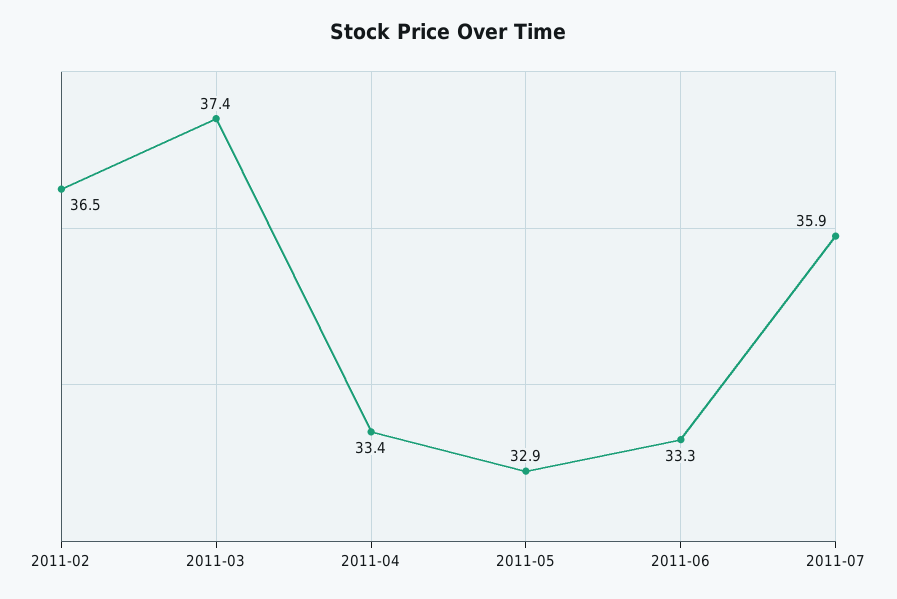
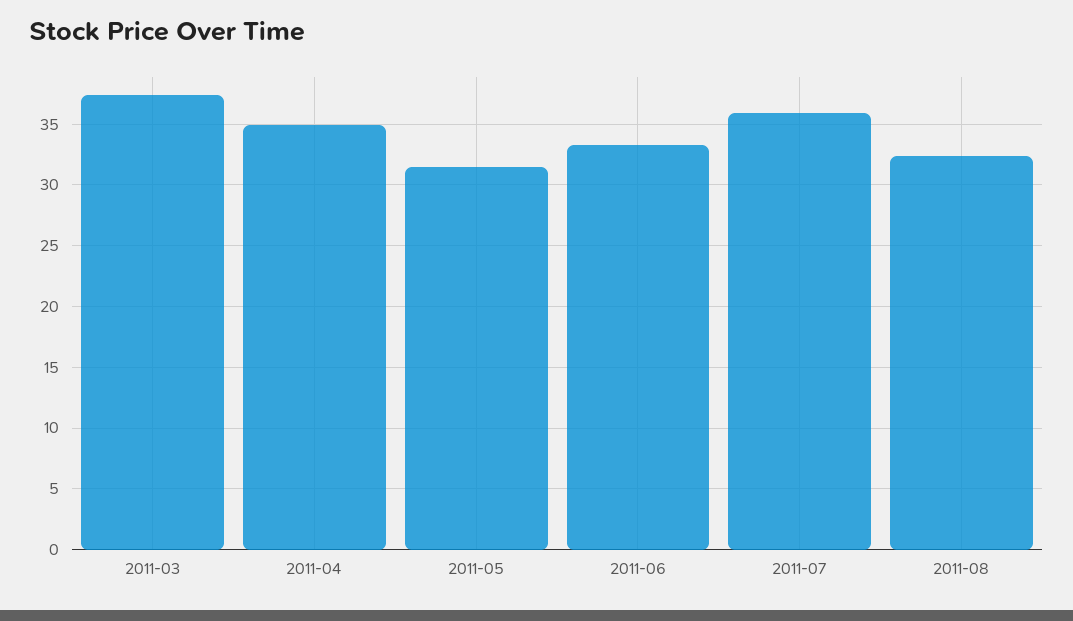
2011-02: 36.5 -> none
2011-04: 33.4 -> 35
2011-05: 32.9 -> 31.5
2011-08: none -> 32.5

